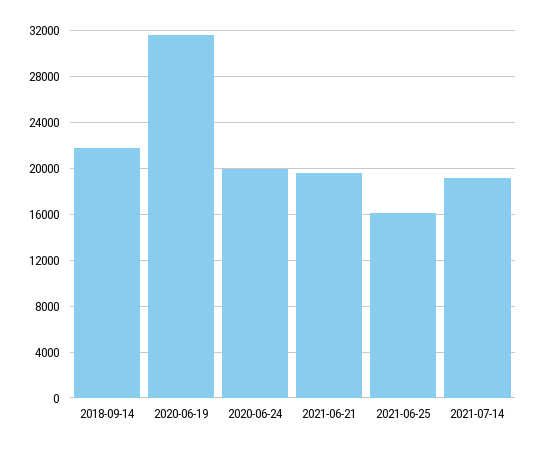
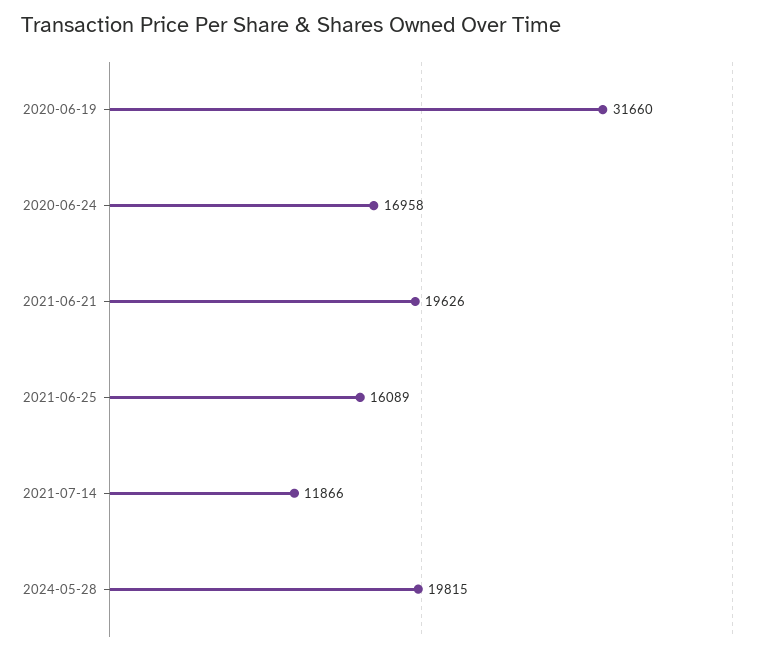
2018-09-14: 22000 -> none
2020-06-24: 20000 -> 16958
2021-07-14: 19000 -> 11866
2024-05-28: none -> 19815

